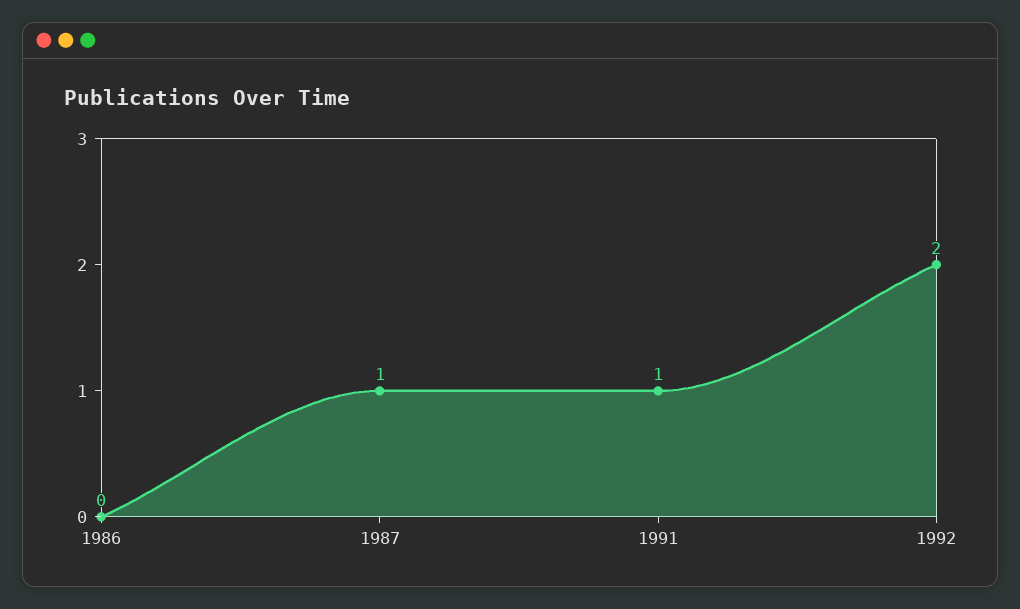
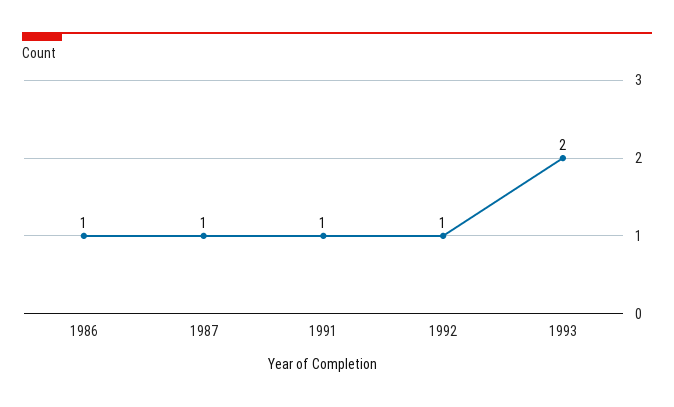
1986: 0 -> 1
1992: 2 -> 1
1993: none -> 2

